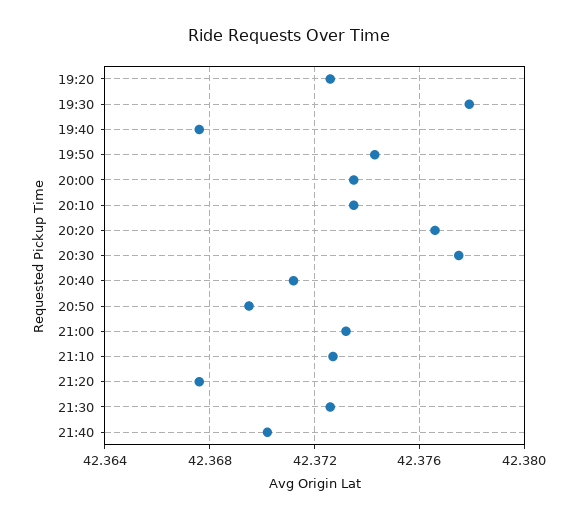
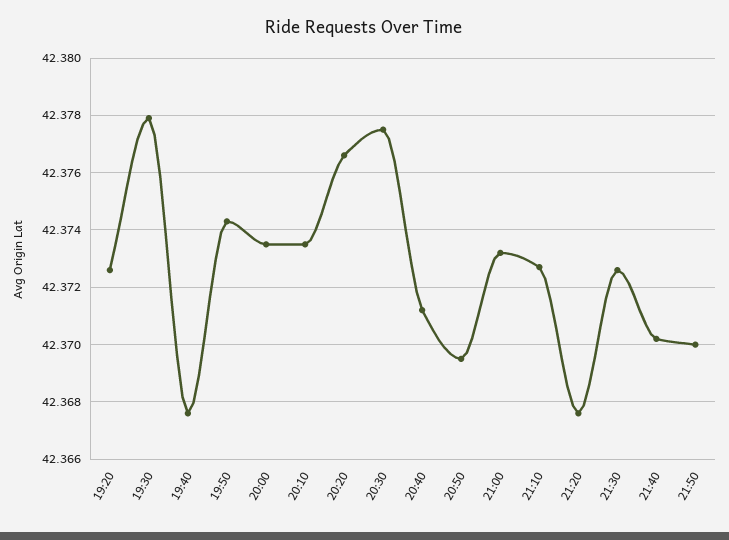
21:50: none -> 42.37

